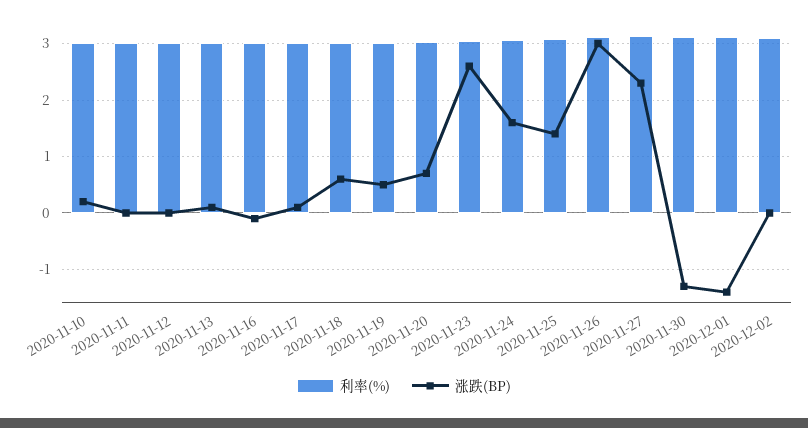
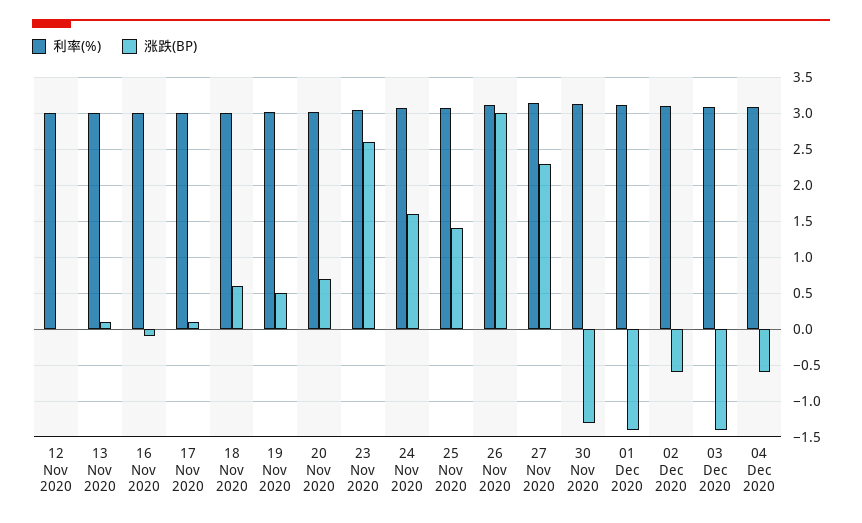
利率(%), 2020-11-10: 3 -> none
涨跌(BP), 2020-11-10: 0.2 -> none
利率(%), 2020-11-11: 3 -> none
涨跌(BP), 2020-11-11: 0 -> none
涨跌(BP), 2020-12-02: 0 -> -0.6
利率(%), 03 Dec 2020: none -> 3.1
涨跌(BP), 03 Dec 2020: none -> -1.4
利率(%), 04 Dec 2020: none -> 3.1
涨跌(BP), 04 Dec 2020: none -> -0.6

